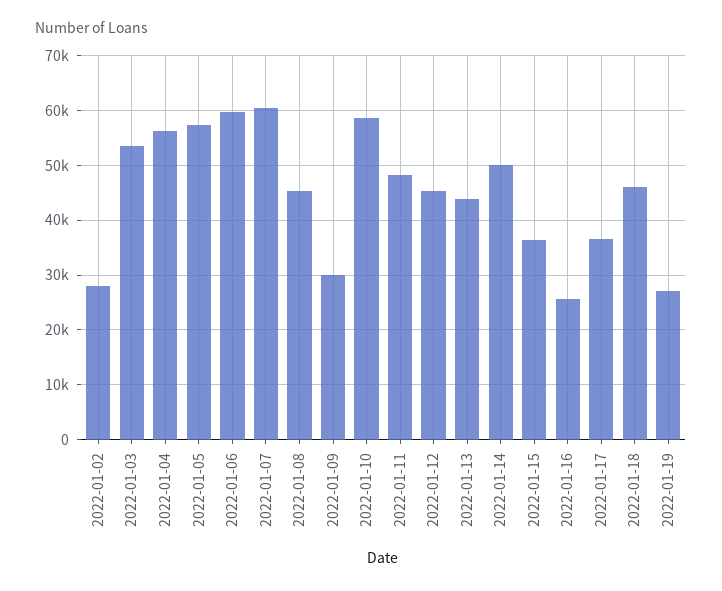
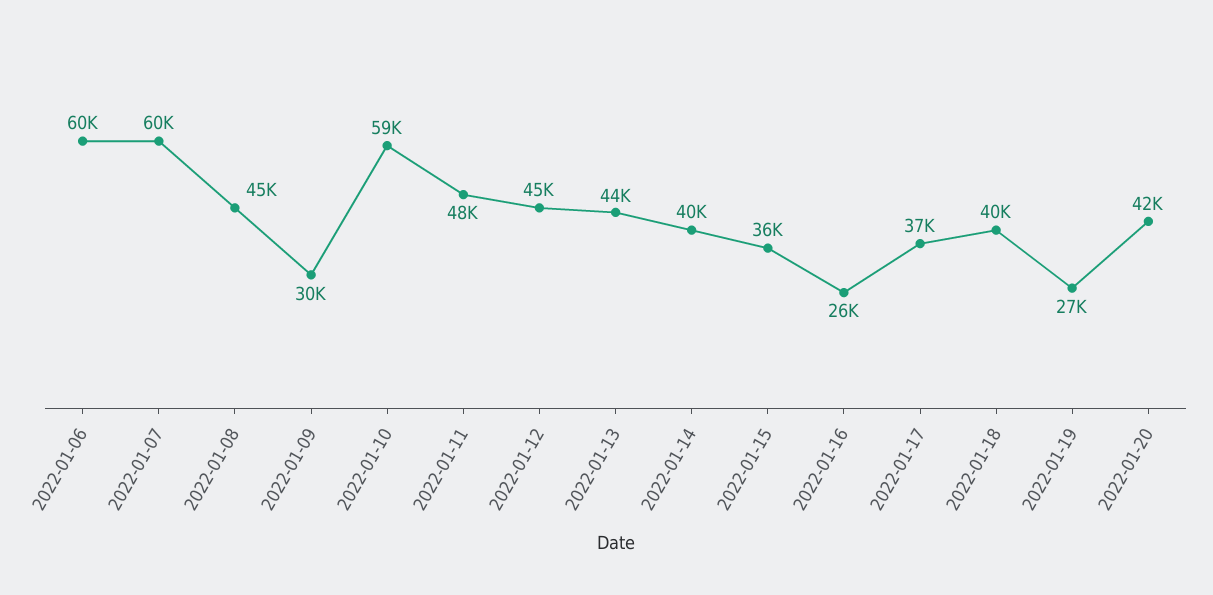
2022-01-02: 28000 -> none
2022-01-03: 54000 -> none
2022-01-04: 56000 -> none
2022-01-05: 58000 -> none
2022-01-14: 50000 -> 40000
2022-01-18: 46000 -> 40000
2022-01-20: none -> 42000

